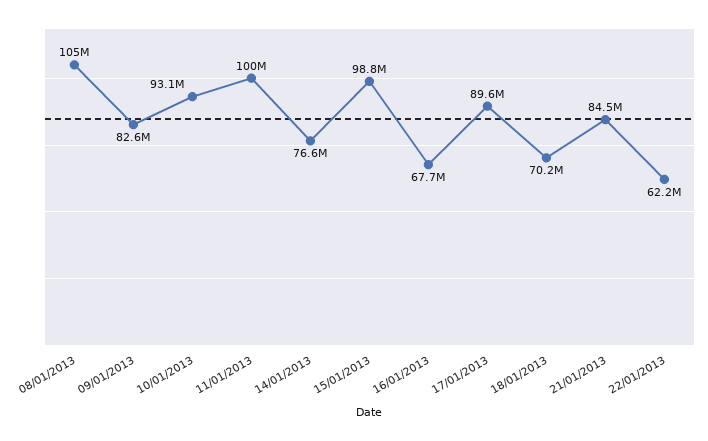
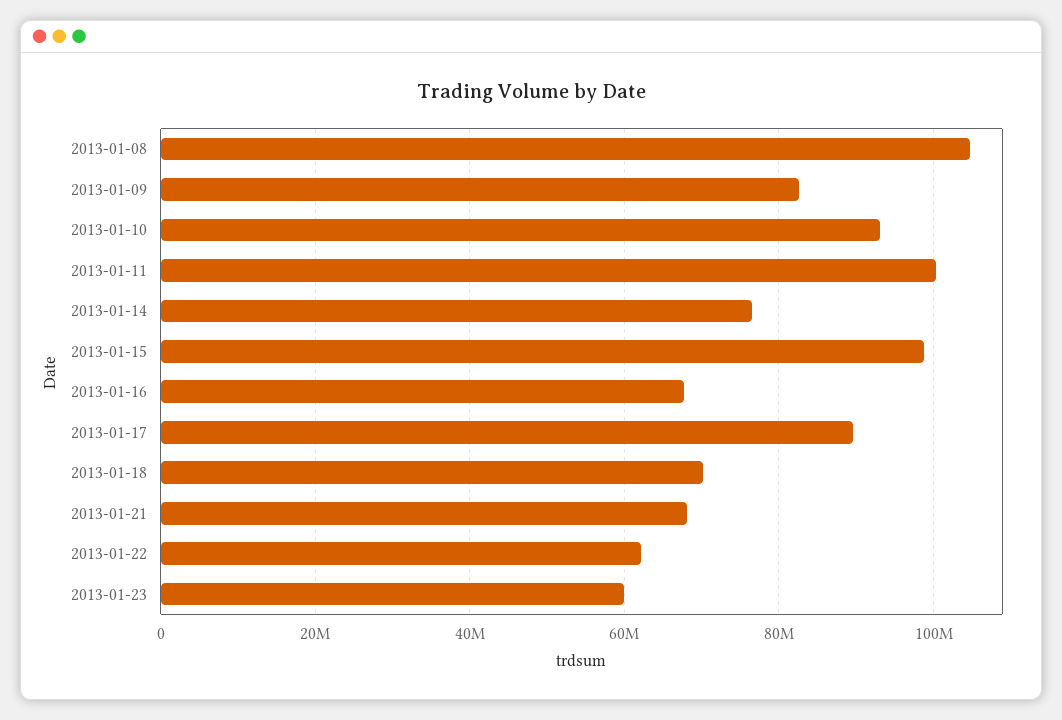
21/01/2013: 84500000 -> 68000000
2013-01-23: none -> 60000000

